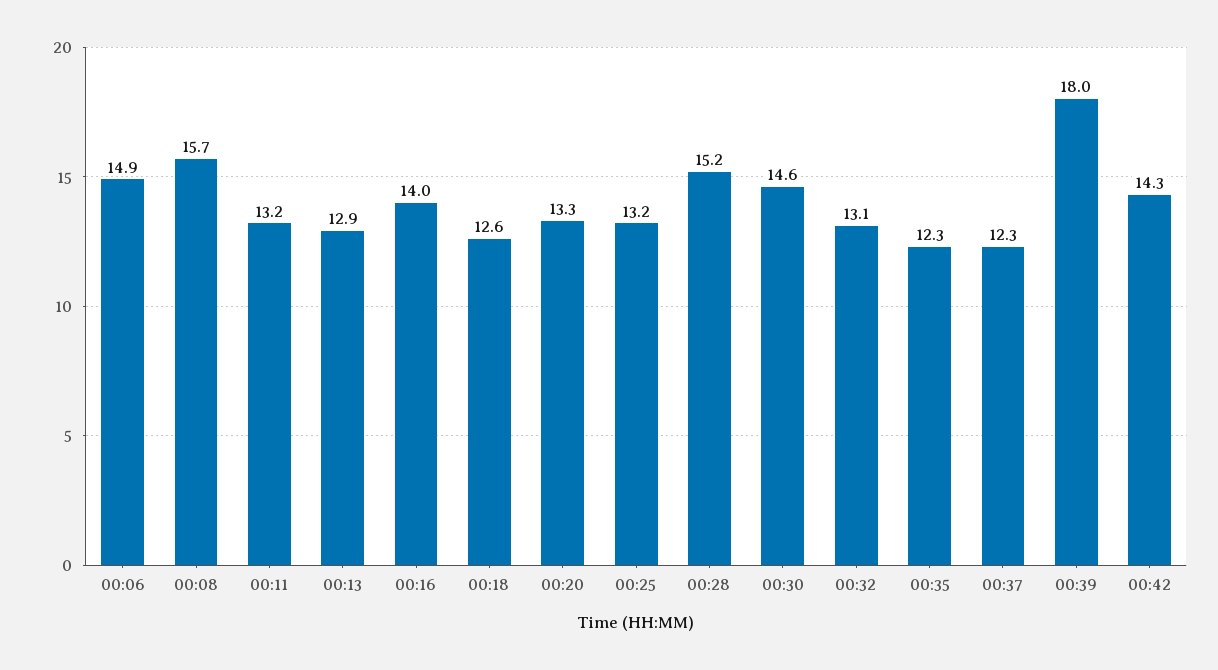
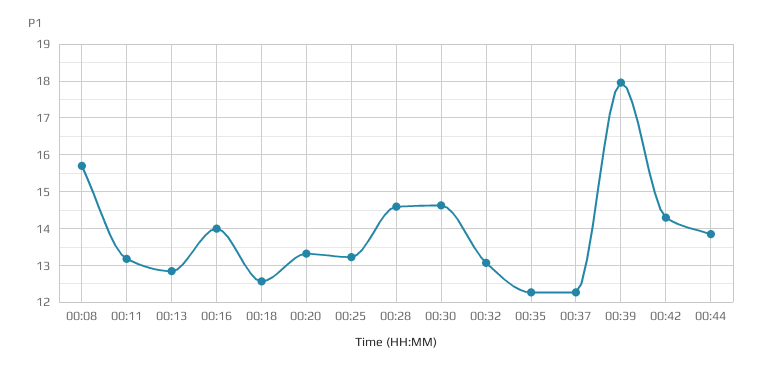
00:06: 14.9 -> none
00:28: 15.2 -> 14.6
00:44: none -> 13.8

